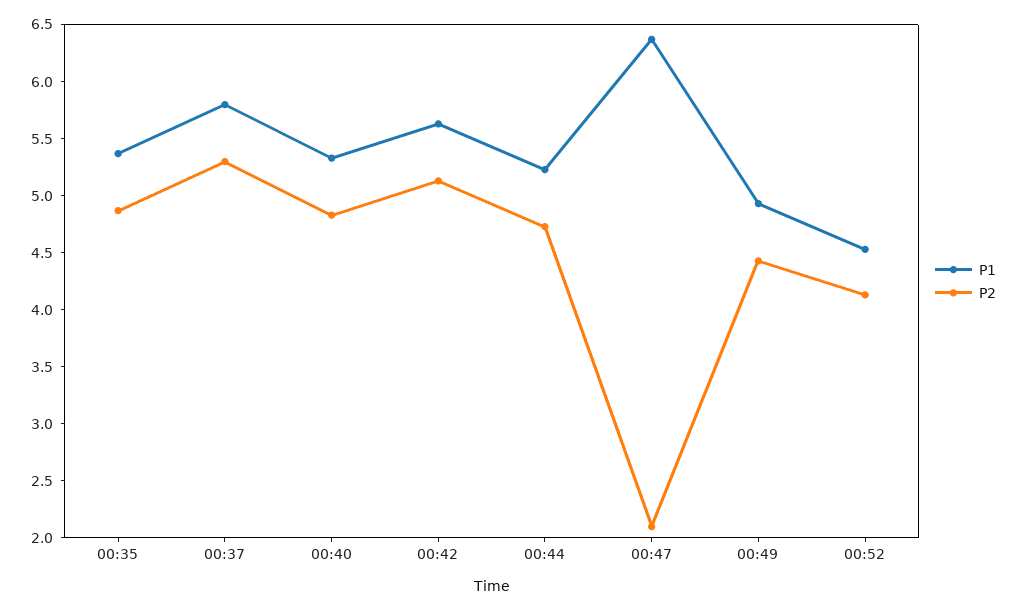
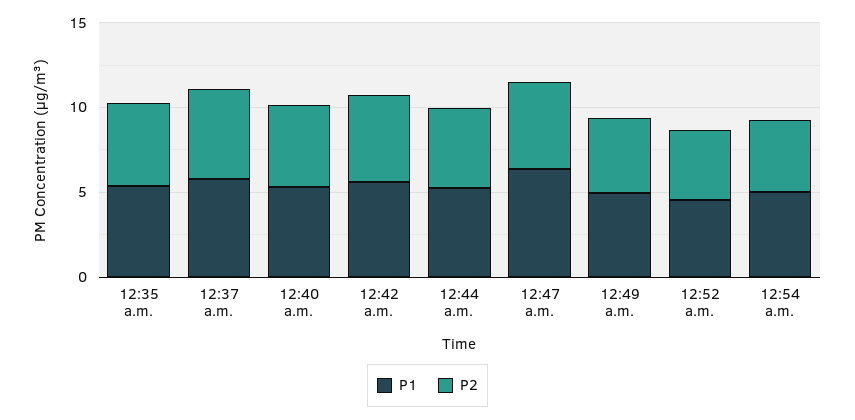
P2, 00:47: 2.1 -> 5
P1, 12:54 a.m.: none -> 5
P2, 12:54 a.m.: none -> 4

